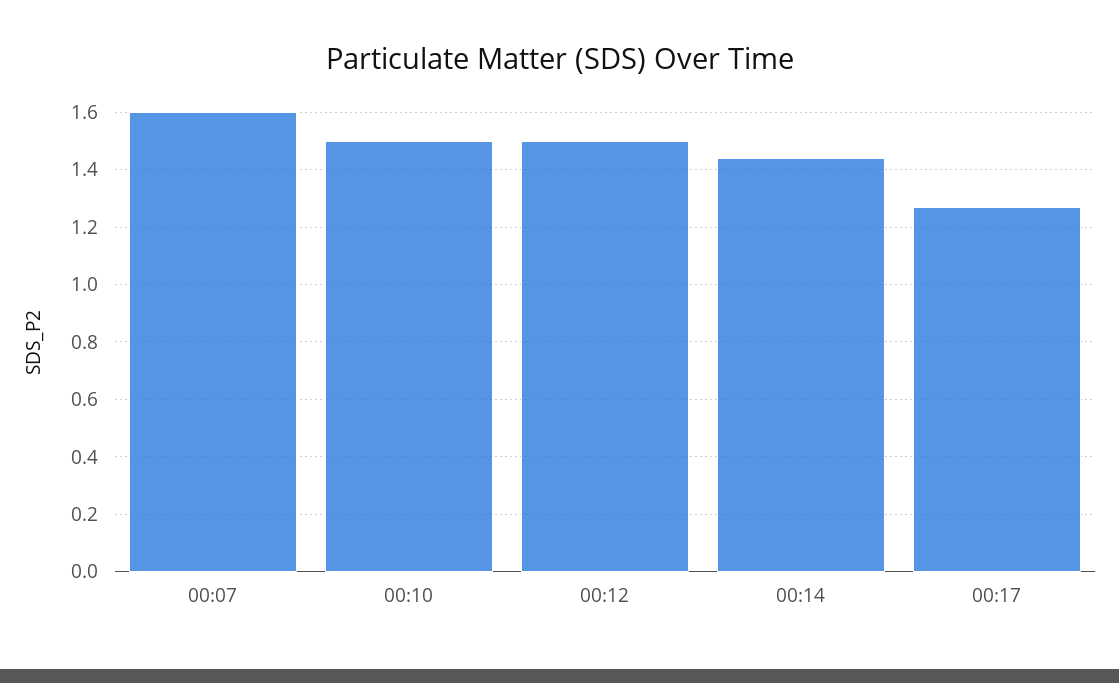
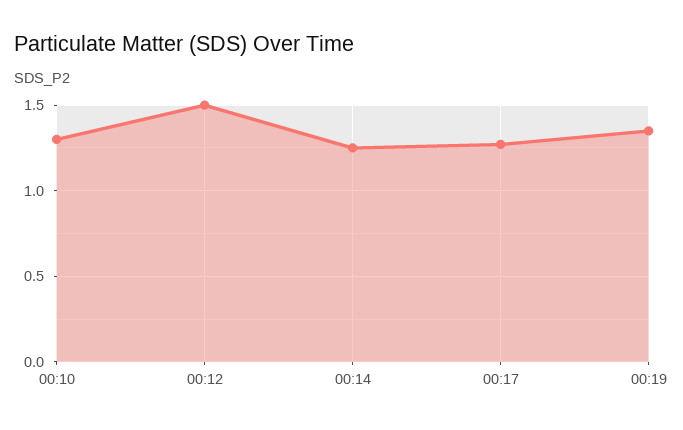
00:07: 1.6 -> none
00:10: 1.5 -> 1.3
00:14: 1.45 -> 1.25
00:19: none -> 1.35

